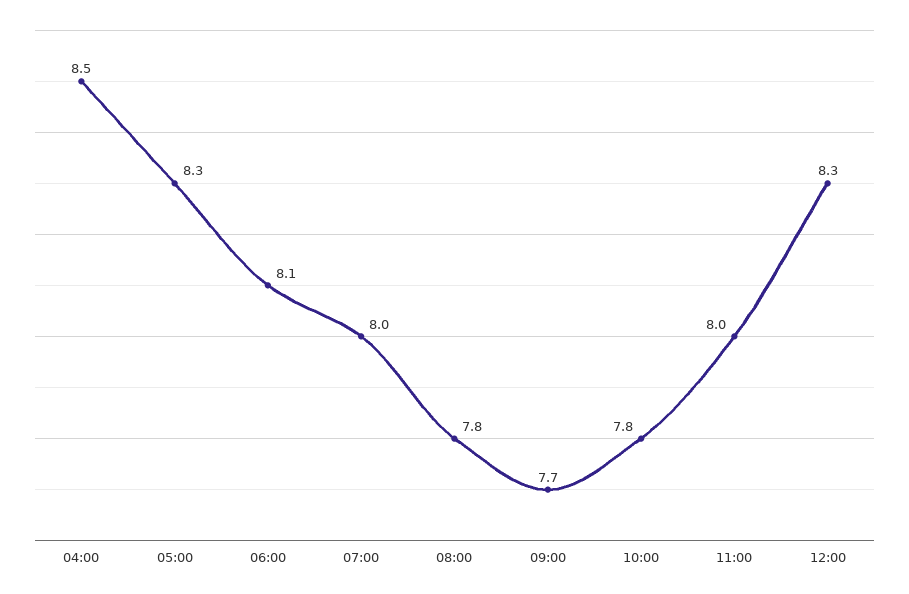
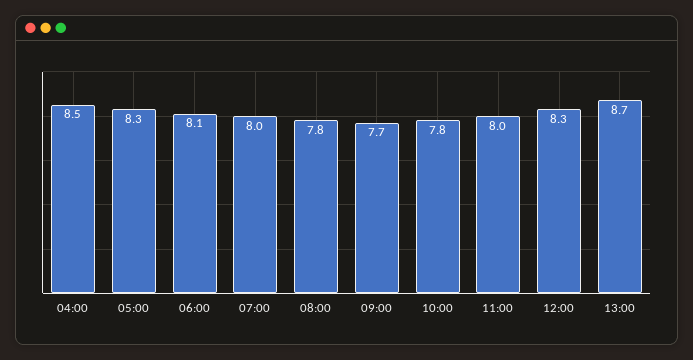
13:00: none -> 8.7

